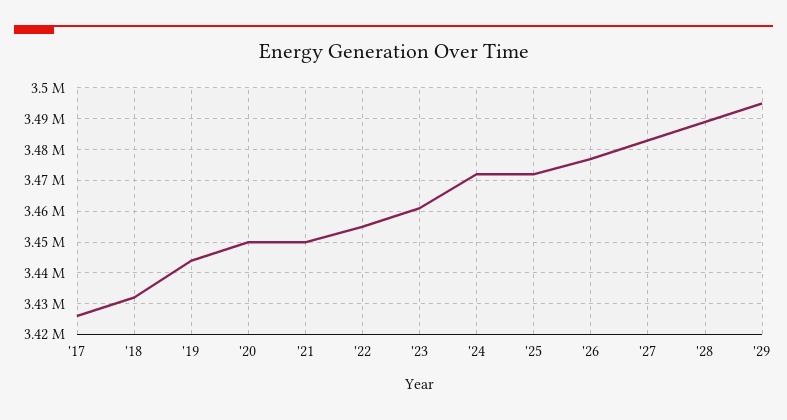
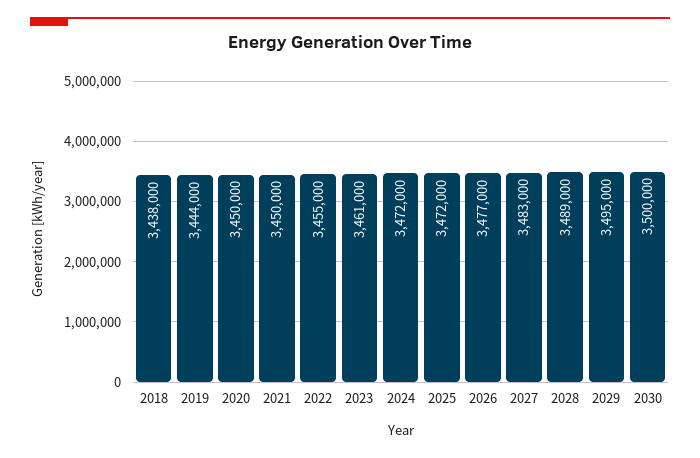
'17: 3426000 -> none
'18: 3432000 -> 3438000
2030: none -> 3500000

